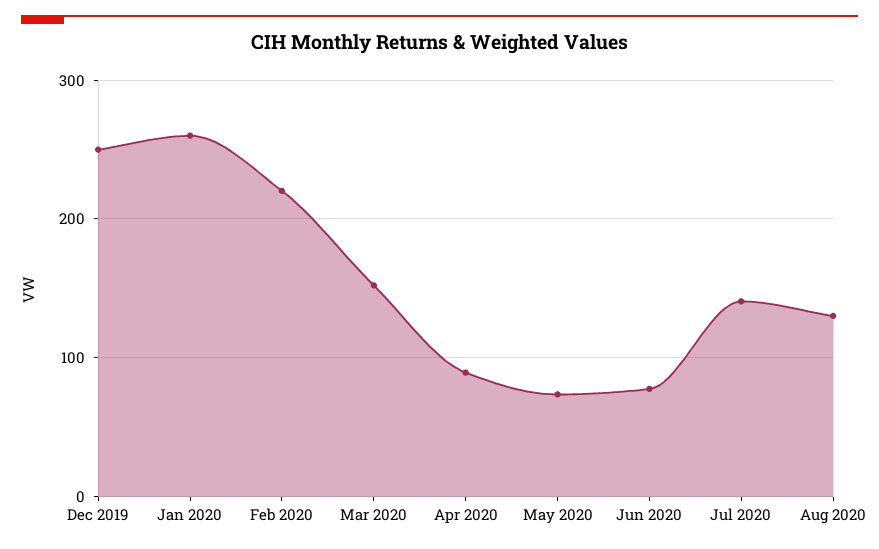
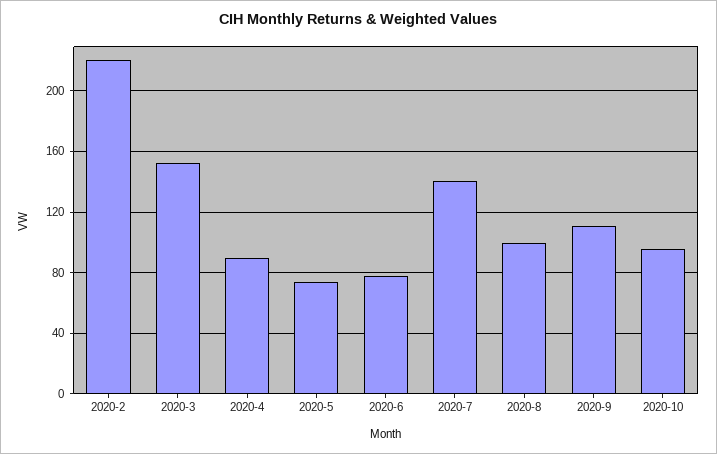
Dec 2019: 250 -> none
Jan 2020: 260 -> none
Aug 2020: 130 -> 100
2020-9: none -> 110
2020-10: none -> 95

